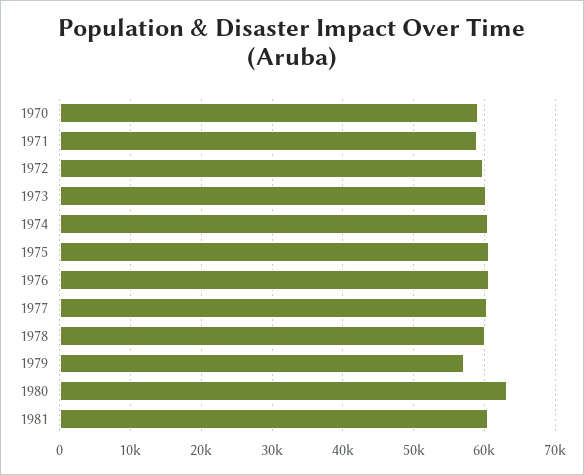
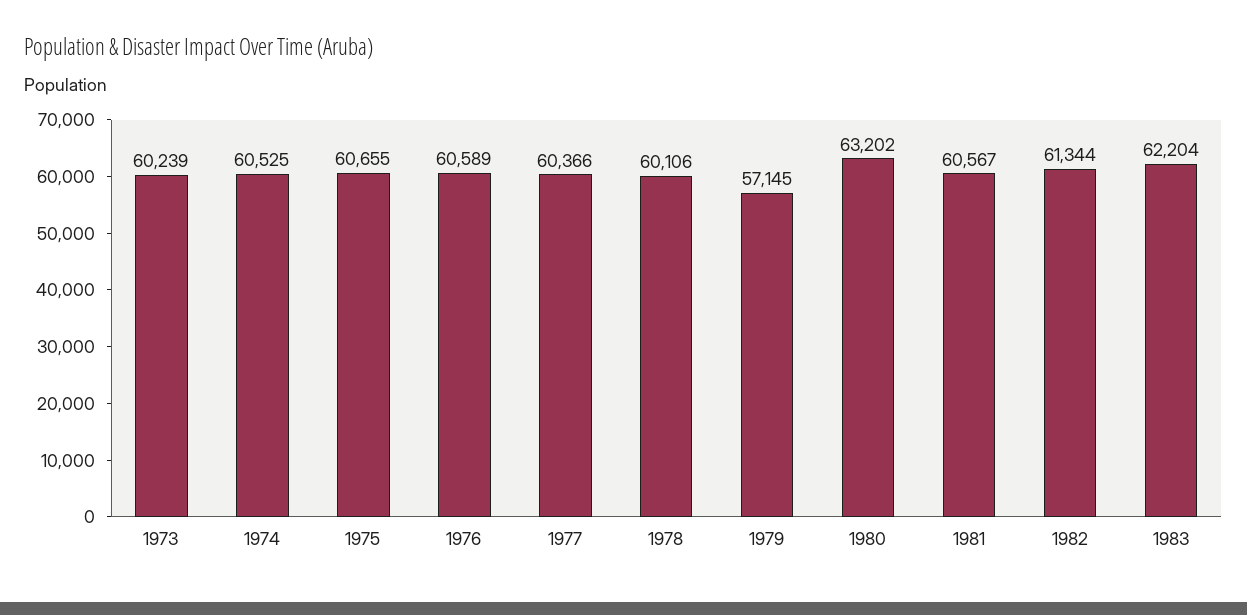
1970: 59000 -> none
1971: 59000 -> none
1972: 60000 -> none
1982: none -> 61344
1983: none -> 62204

